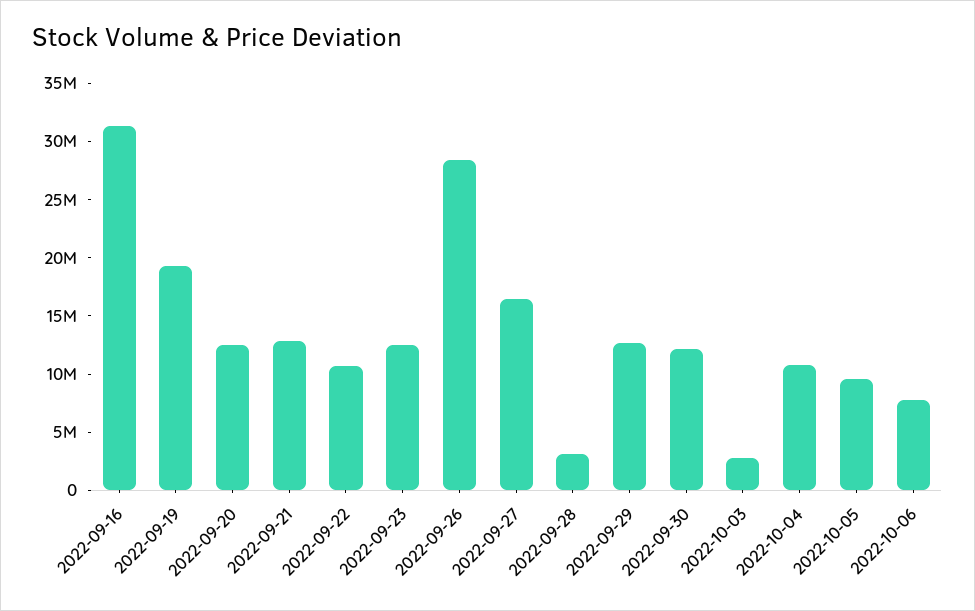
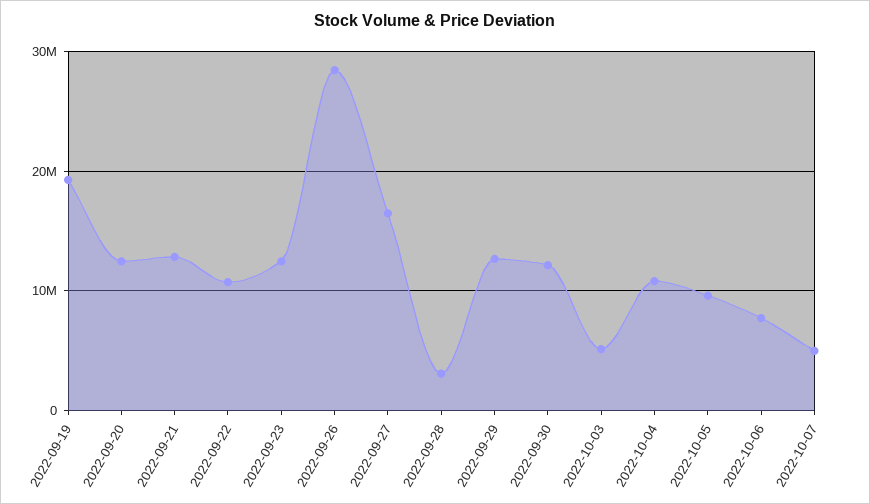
2022-09-16: 31000000 -> none
2022-10-03: 3000000 -> 5000000
2022-10-07: none -> 5000000

